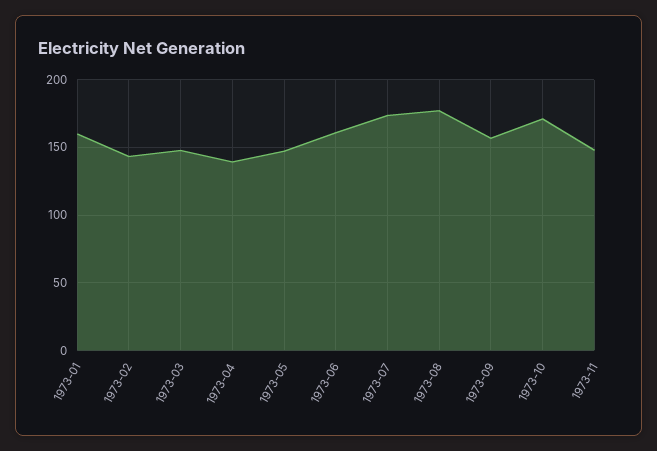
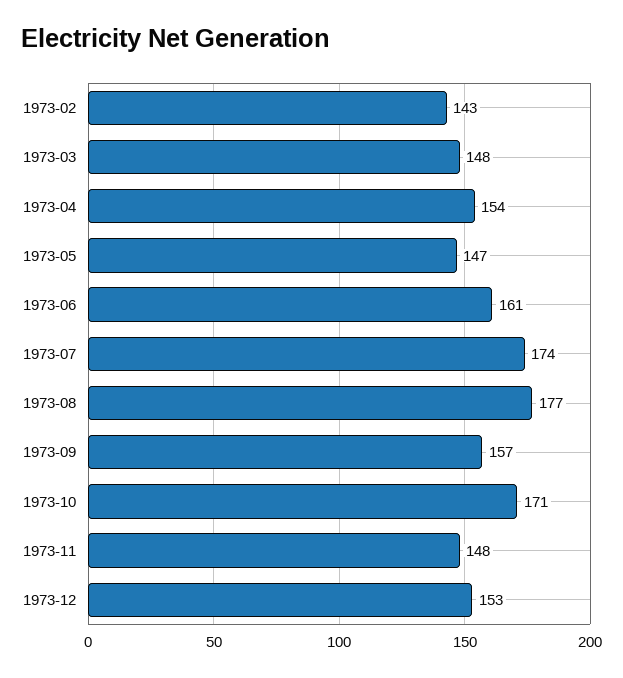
1973-01: 160 -> none
1973-04: 140 -> 154
1973-12: none -> 153

